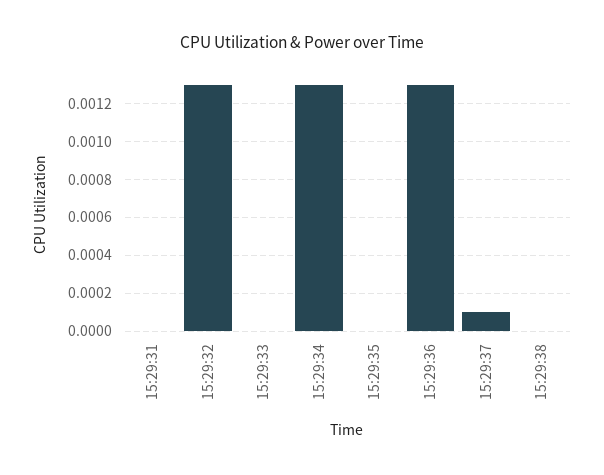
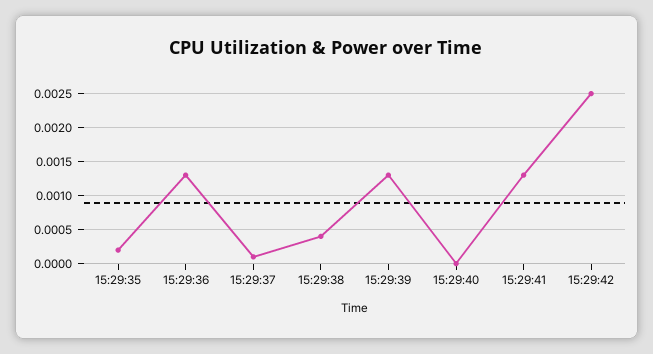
15:29:31: 0 -> none
15:29:32: 0.0013 -> none
15:29:33: 0 -> none
15:29:34: 0.0013 -> none
15:29:35: 0 -> 0.0002
15:29:38: 0 -> 0.0004
15:29:39: none -> 0.0013
15:29:40: none -> 0
15:29:41: none -> 0.0013
15:29:42: none -> 0.0025

